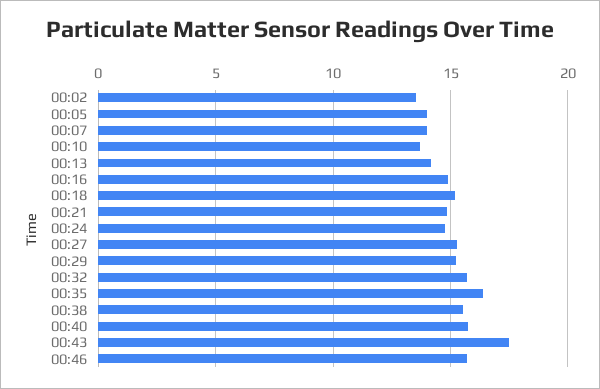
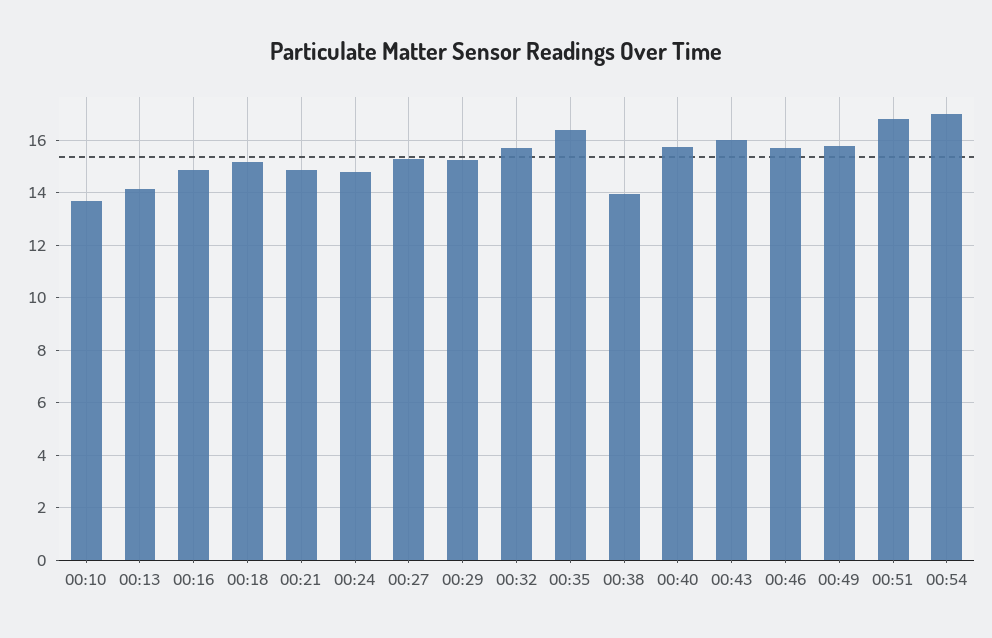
00:02: 13.5 -> none
00:05: 14 -> none
00:07: 14 -> none
00:38: 15.5 -> 14
00:43: 17.5 -> 16
00:49: none -> 15.75
00:51: none -> 16.75
00:54: none -> 17

